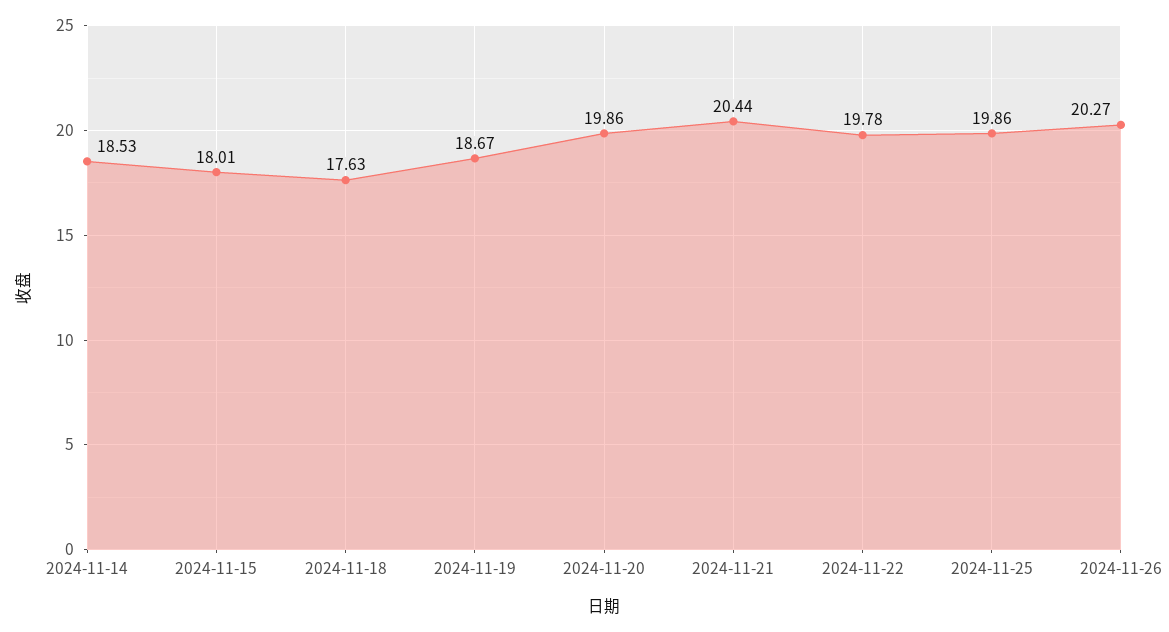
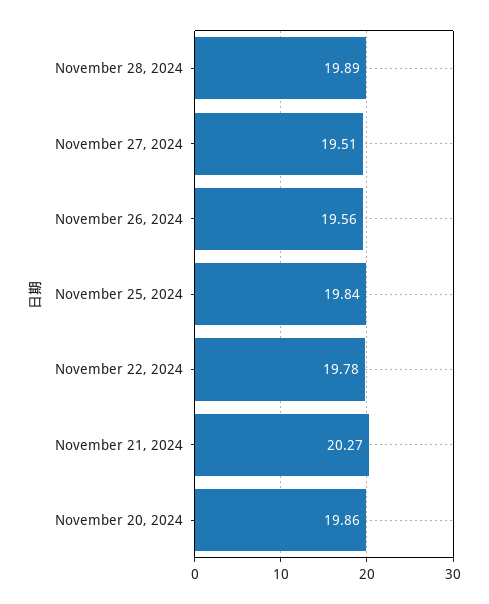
2024-11-14: 18.53 -> none
2024-11-15: 18.01 -> none
2024-11-18: 17.63 -> none
2024-11-19: 18.67 -> none
2024-11-21: 20.44 -> 20.27
2024-11-25: 19.86 -> 19.84
2024-11-26: 20.27 -> 19.56
November 28, 2024: none -> 19.89
November 27, 2024: none -> 19.51

